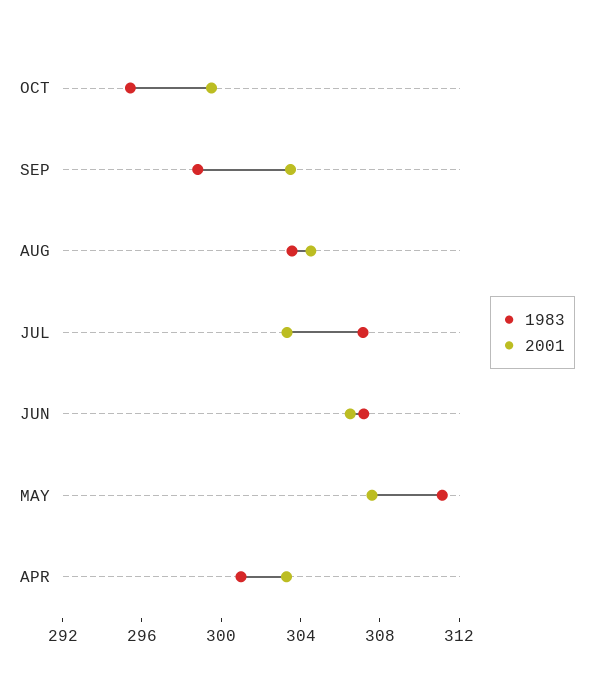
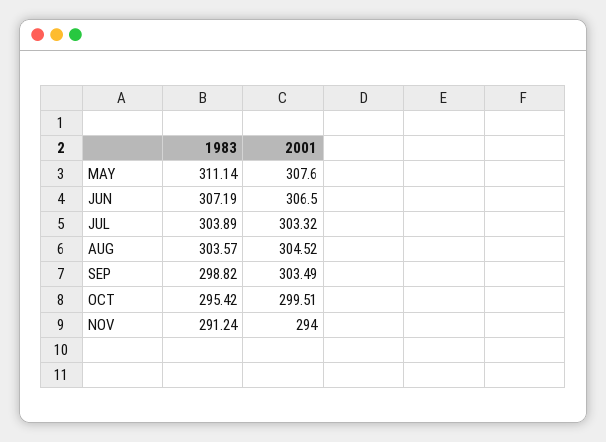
1983, JUL: 307 -> 303.89
1983, APR: 301 -> none
2001, APR: 303 -> none
1983, NOV: none -> 291.24
2001, NOV: none -> 294

